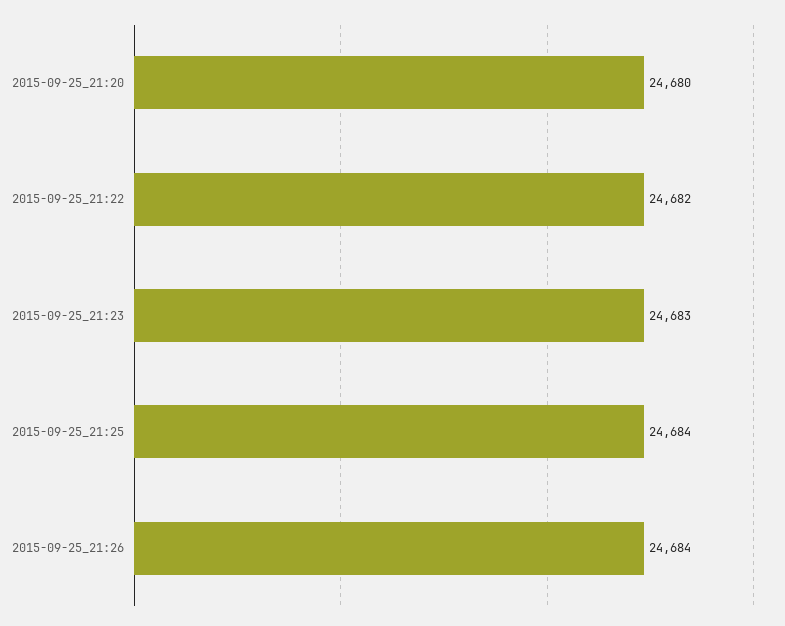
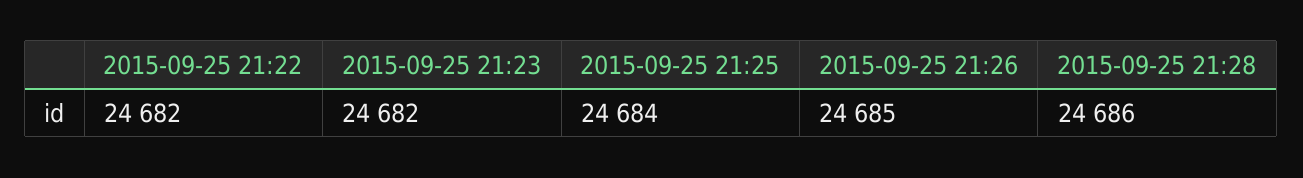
2015-09-25_21:20: 24680 -> none
2015-09-25_21:23: 24683 -> 24682
2015-09-25_21:26: 24684 -> 24685
2015-09-25 21:28: none -> 24686

